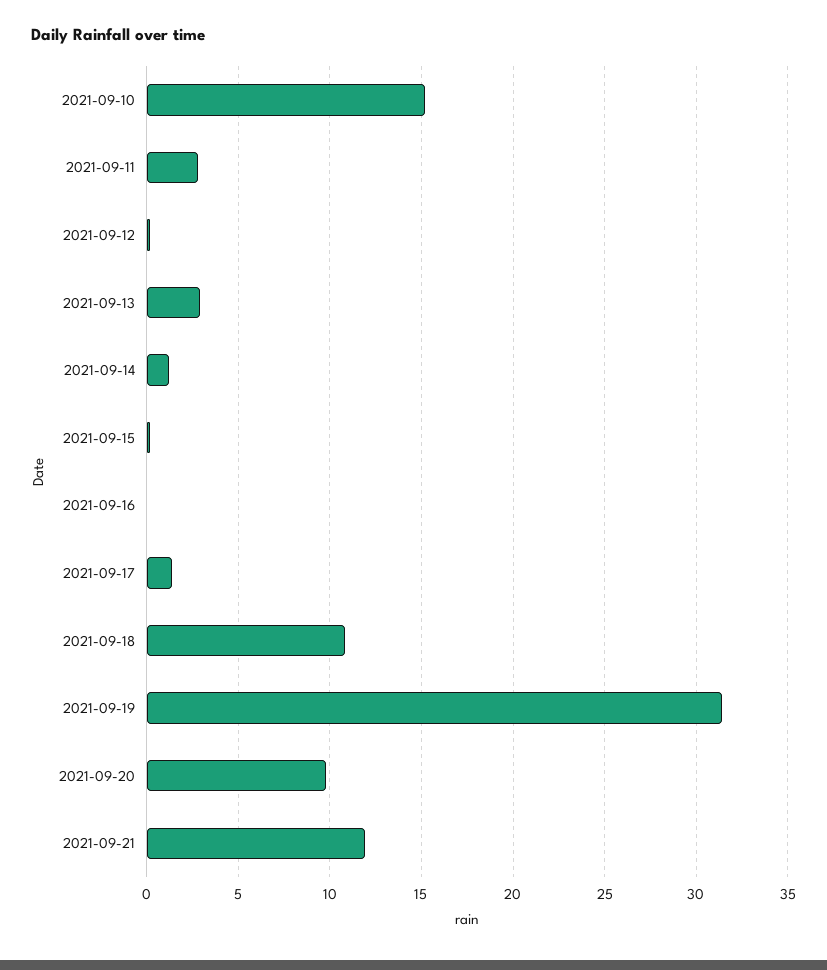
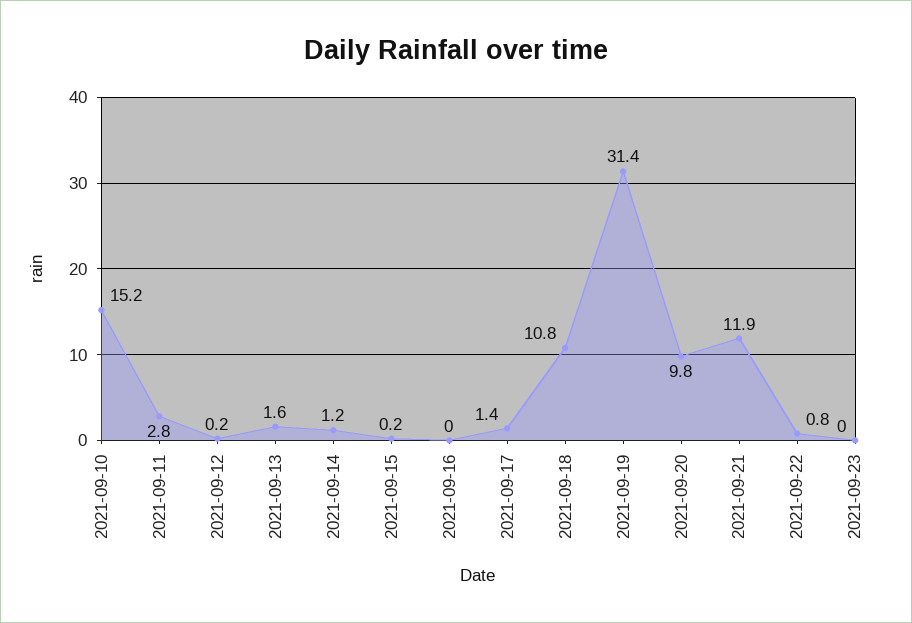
2021-09-13: 3 -> 1.6
2021-09-22: none -> 0.8
2021-09-23: none -> 0

